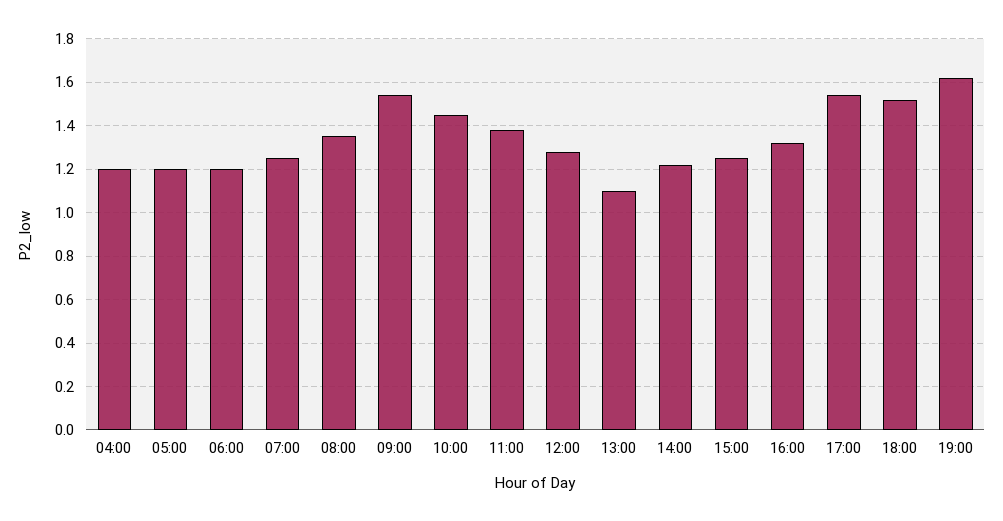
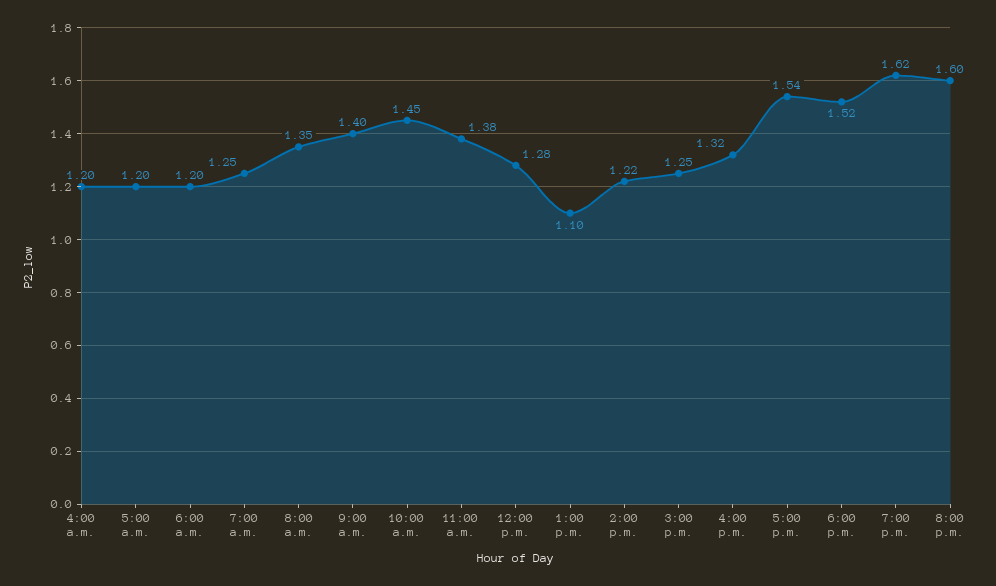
09:00: 1.55 -> 1.4
8:00 p.m.: none -> 1.6

